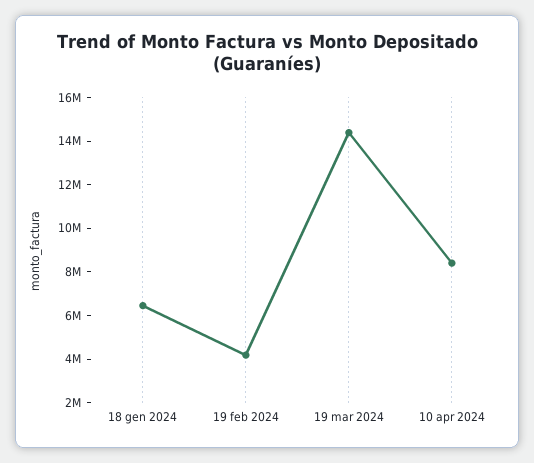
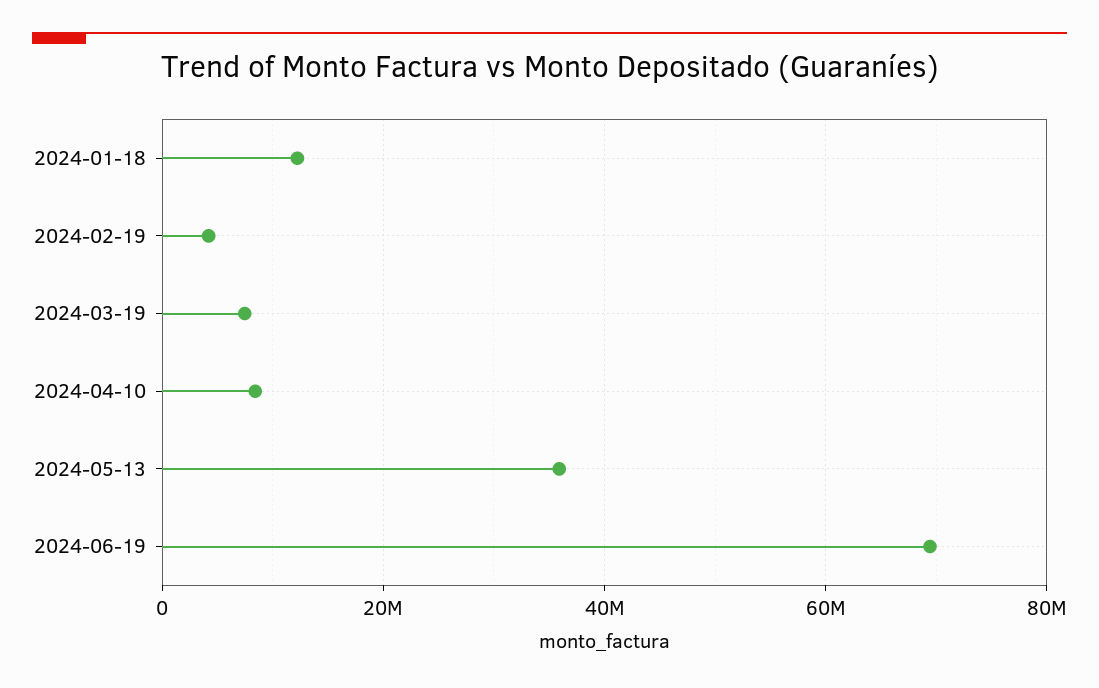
18 gen 2024: 6500000 -> 12000000
19 mar 2024: 14500000 -> 8000000
2024-05-13: none -> 36000000
2024-06-19: none -> 70000000

